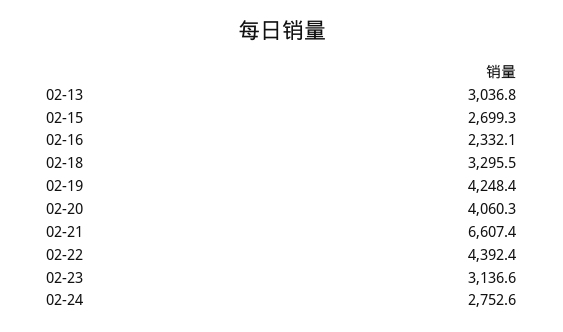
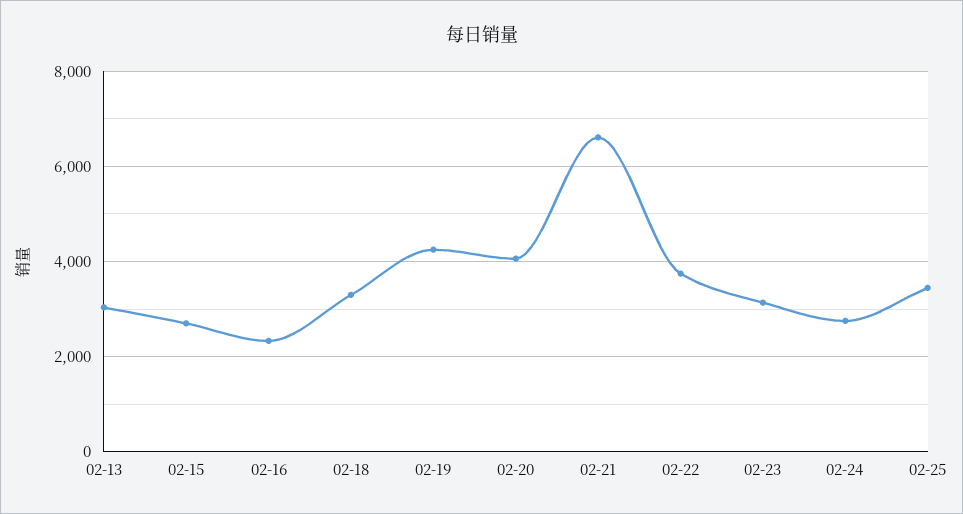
02-22: 4392.4 -> 3800
02-25: none -> 3400

